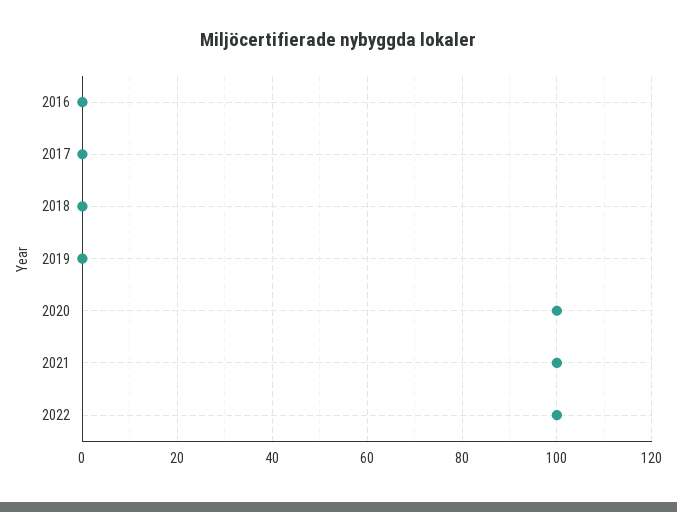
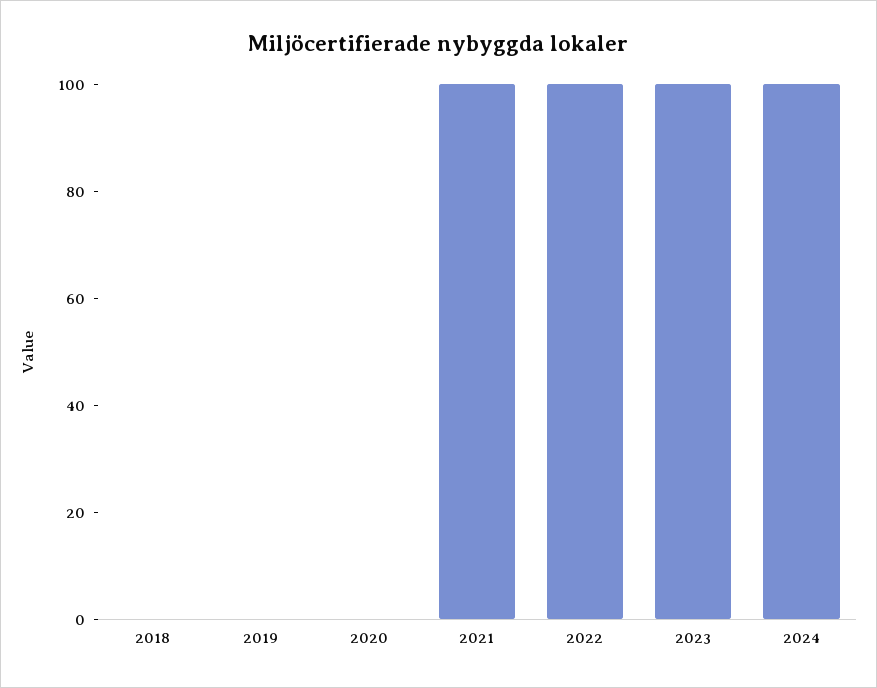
2016: 0 -> none
2017: 0 -> none
2020: 100 -> 0
2023: none -> 100
2024: none -> 100

